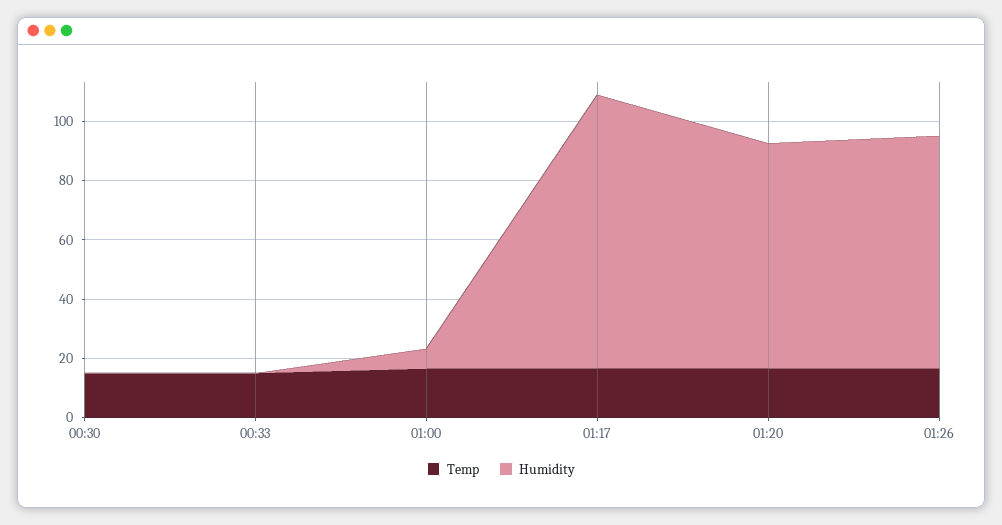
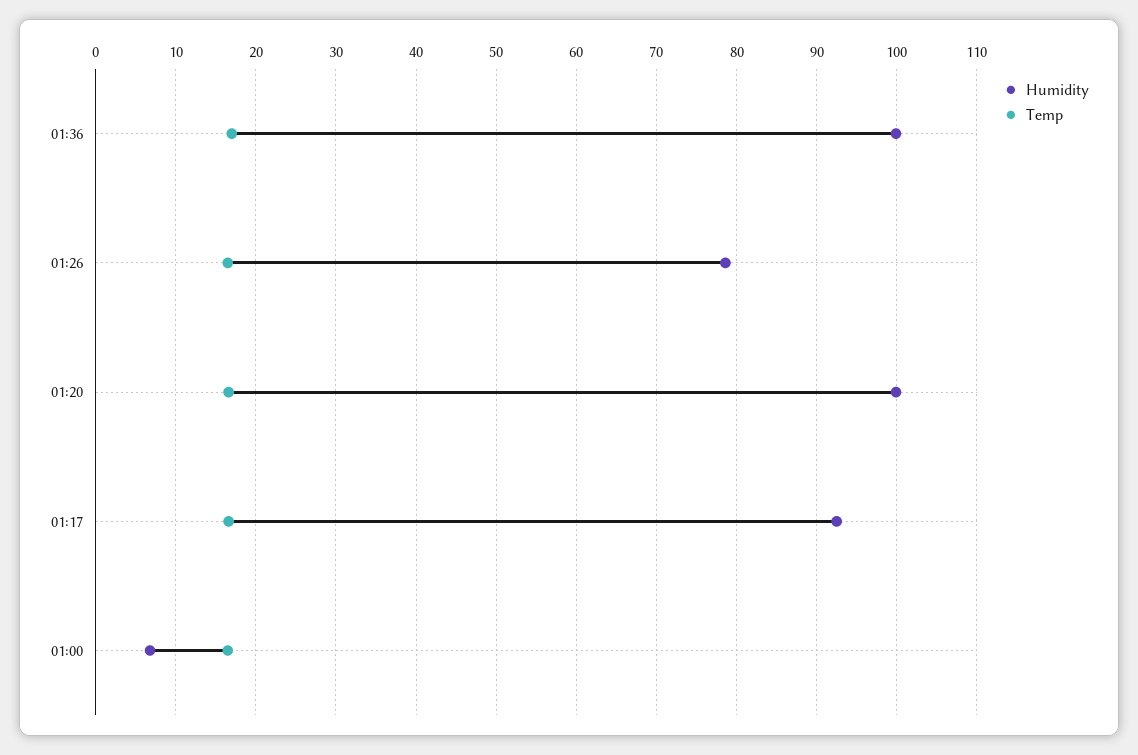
Temp, 00:30: 15 -> none
Humidity, 00:30: 0 -> none
Temp, 00:33: 15 -> none
Humidity, 00:33: 0 -> none
Humidity, 01:20: 75 -> 100
Humidity, 01:36: none -> 100
Temp, 01:36: none -> 17

